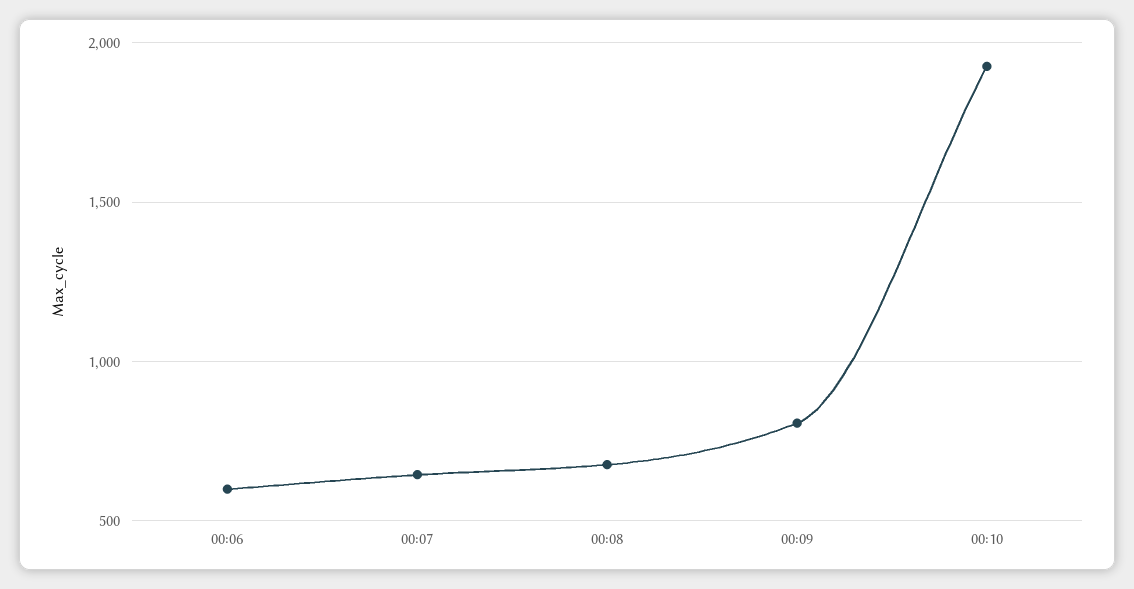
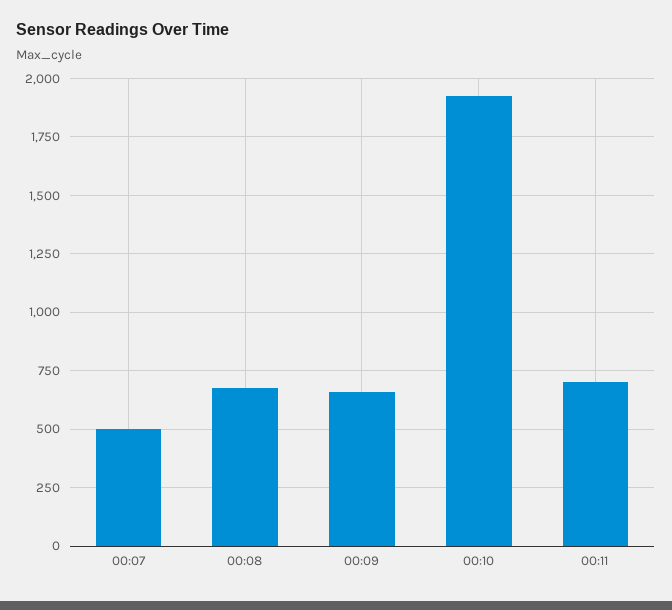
00:06: 600 -> none
00:07: 650 -> 500
00:09: 800 -> 650
00:11: none -> 700

